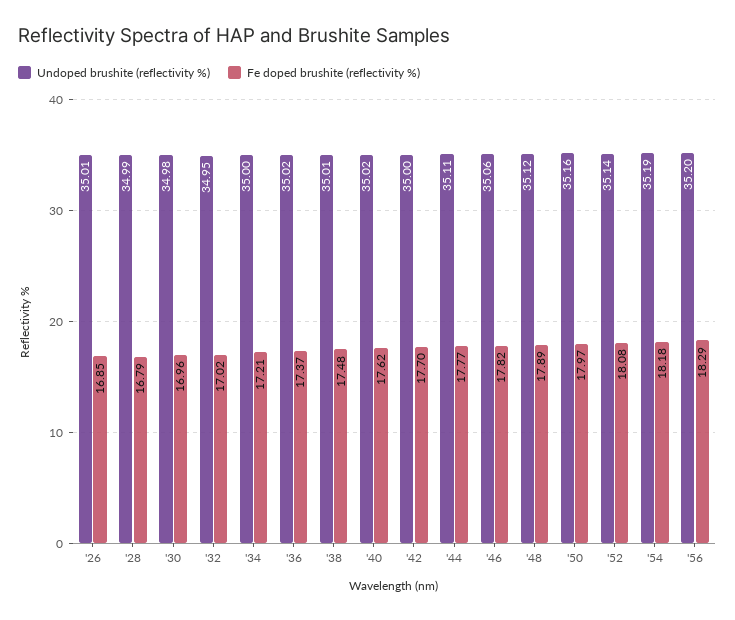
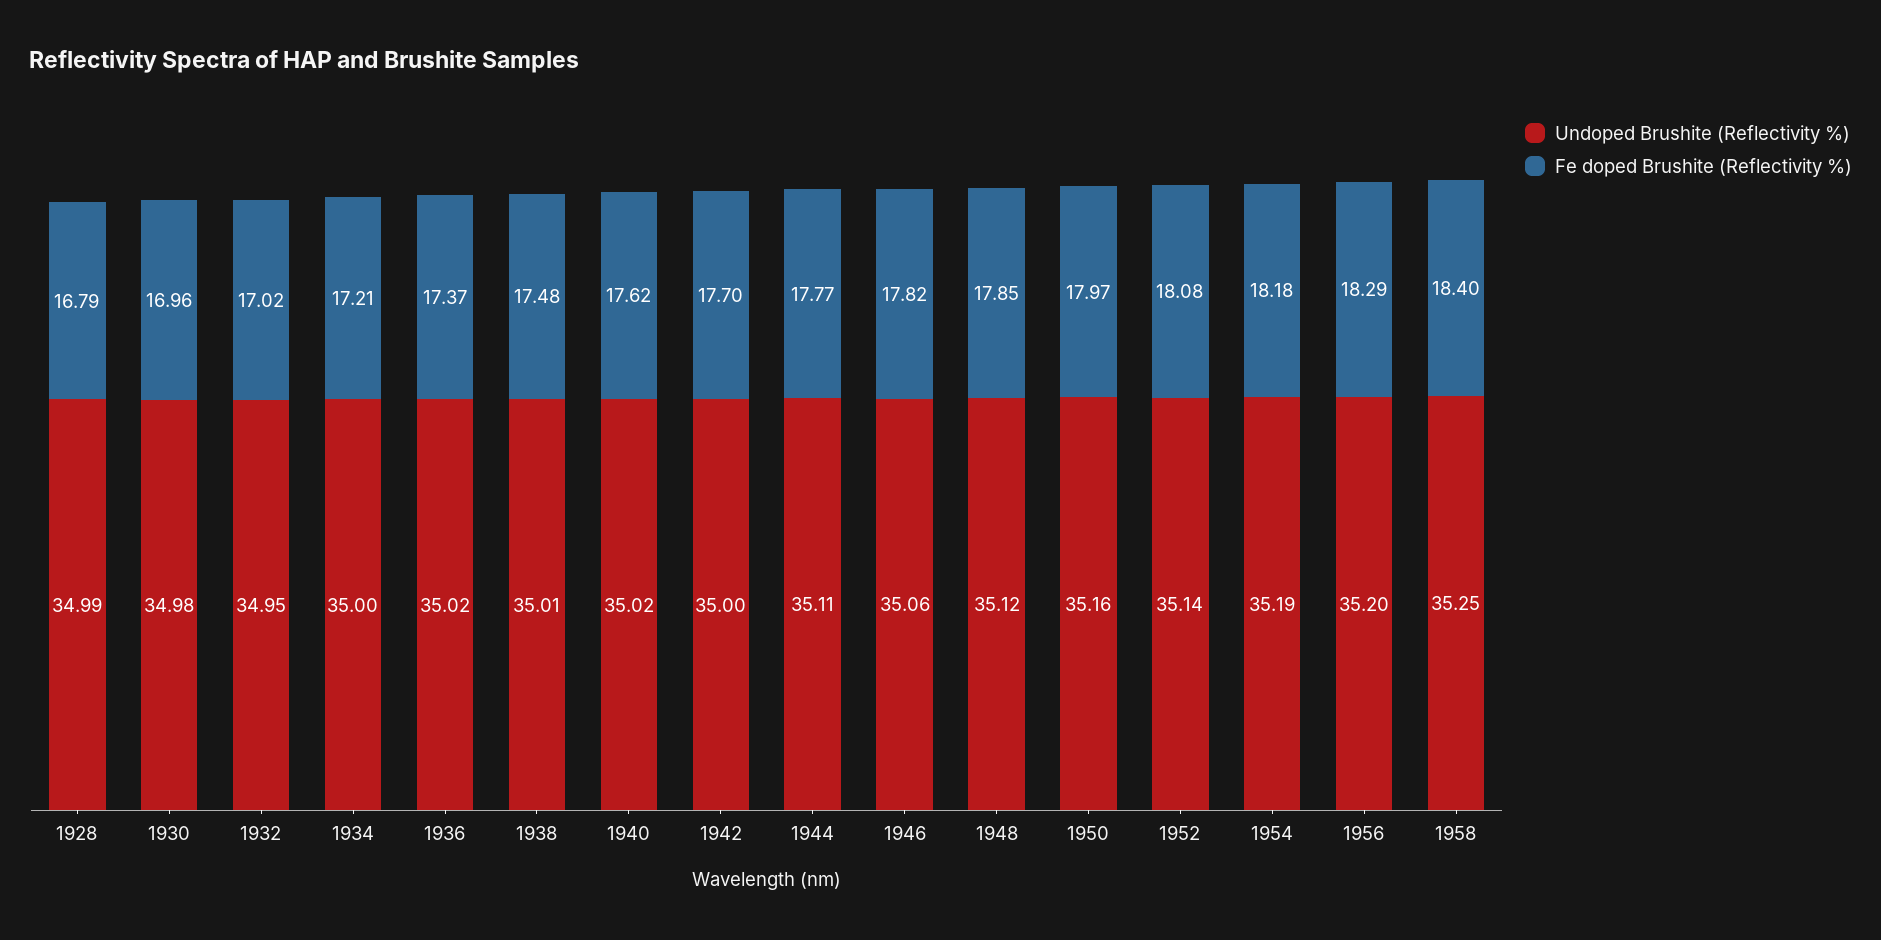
Undoped brushite (reflectivity %), '26: 35.01 -> none
Fe doped brushite (reflectivity %), '26: 16.85 -> none
Fe doped brushite (reflectivity %), '48: 17.89 -> 17.85
Undoped brushite (reflectivity %), 1958: none -> 35.25
Fe doped brushite (reflectivity %), 1958: none -> 18.4

